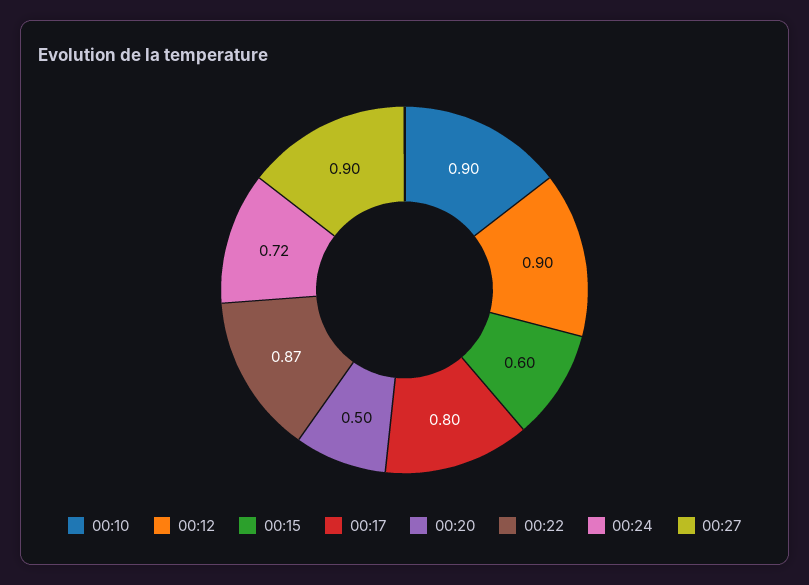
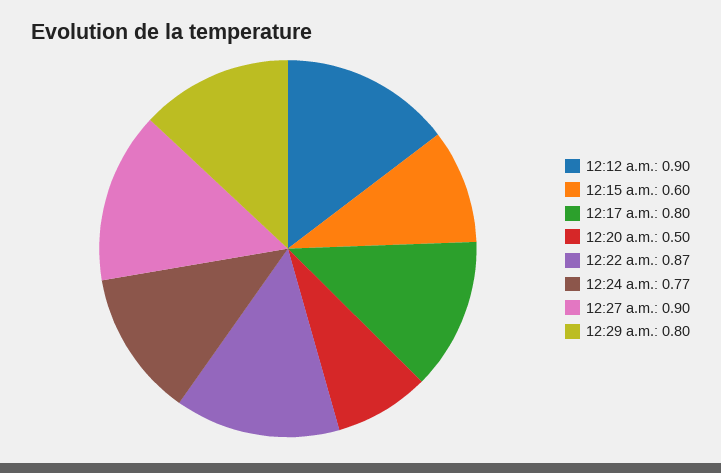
00:10: 0.9 -> none
00:24: 0.72 -> 0.77
12:29 a.m.: none -> 0.8

